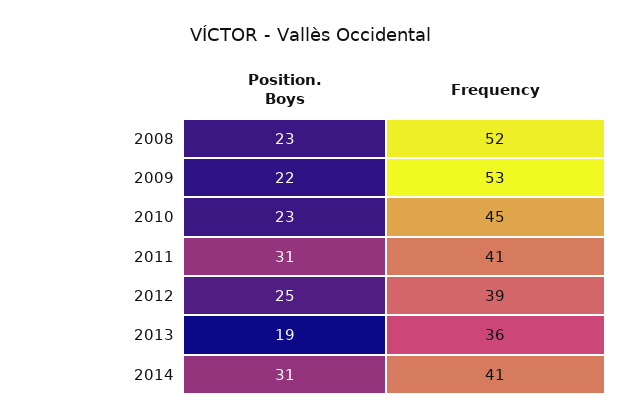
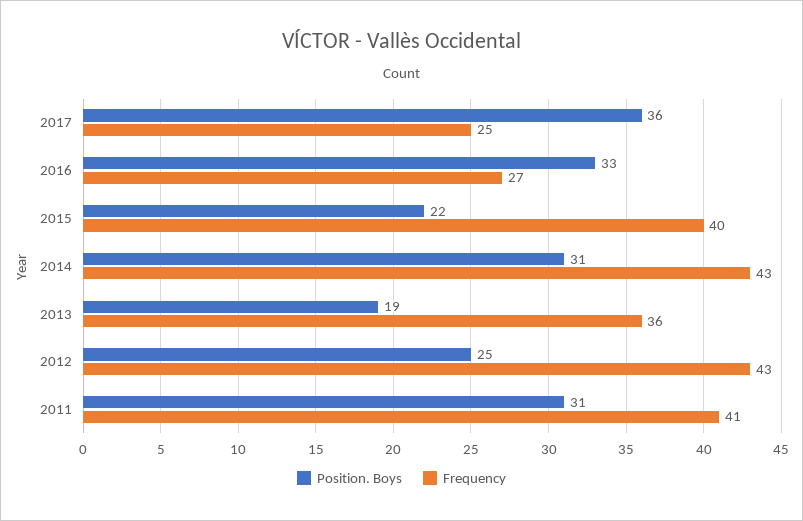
Position. Boys, 2008: 23 -> none
Frequency, 2008: 52 -> none
Position. Boys, 2009: 22 -> none
Frequency, 2009: 53 -> none
Position. Boys, 2010: 23 -> none
Frequency, 2010: 45 -> none
Frequency, 2012: 39 -> 43
Frequency, 2014: 41 -> 43
Position. Boys, 2017: none -> 36
Frequency, 2017: none -> 25
Position. Boys, 2016: none -> 33
Frequency, 2016: none -> 27
Position. Boys, 2015: none -> 22
Frequency, 2015: none -> 40

